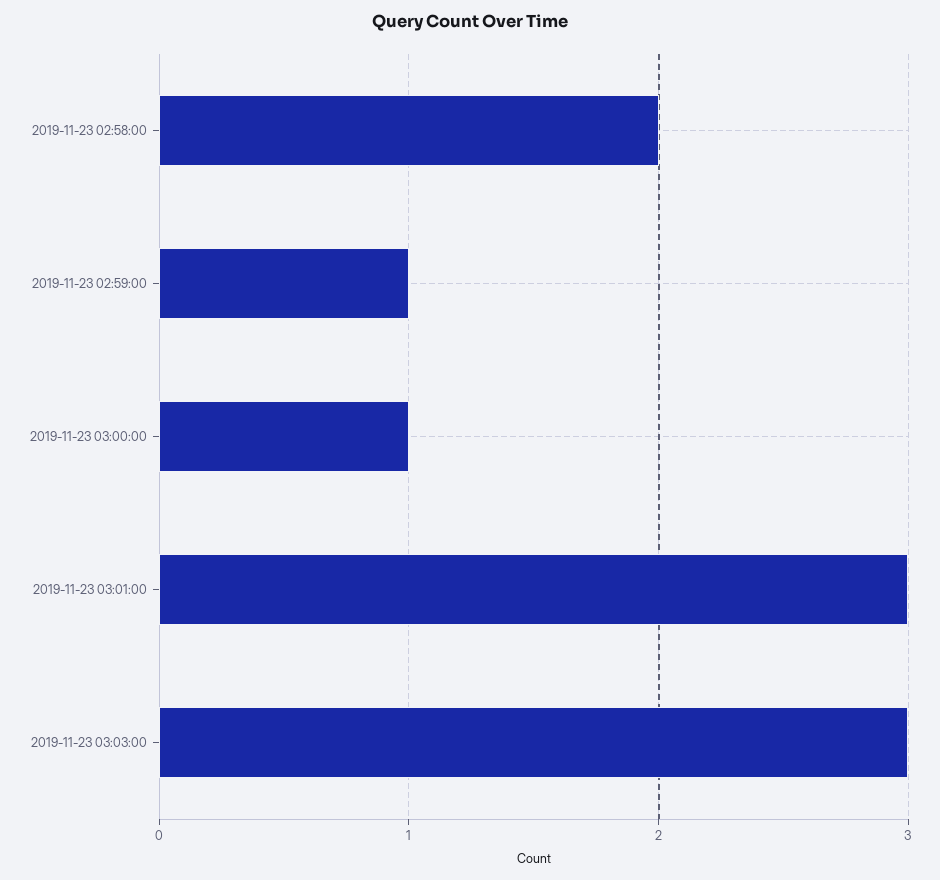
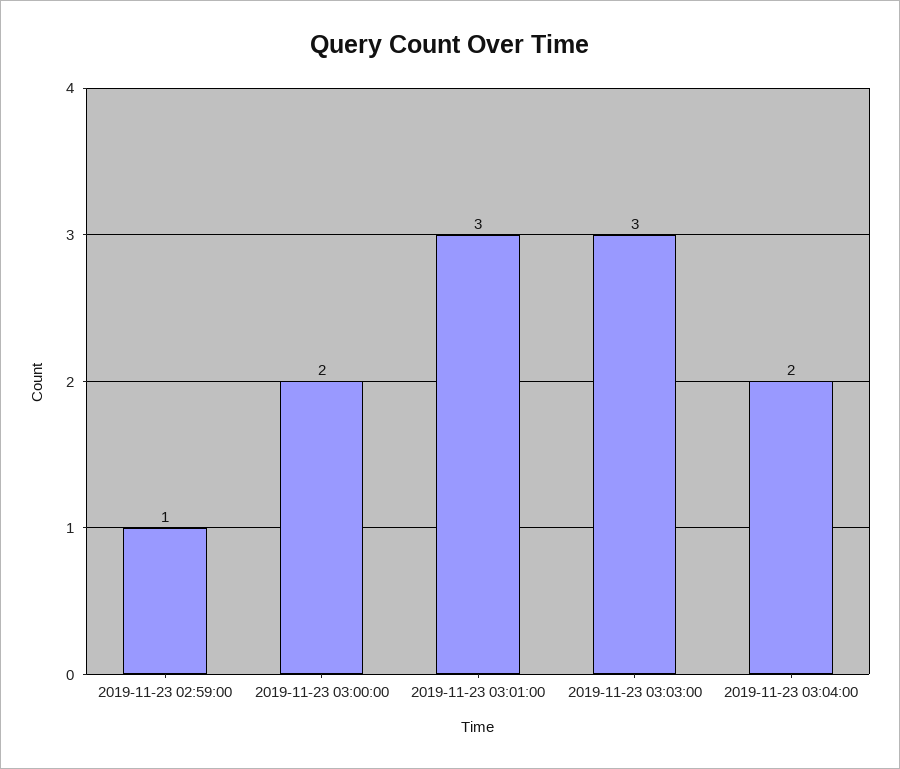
2019-11-23 02:58:00: 2 -> none
2019-11-23 03:00:00: 1 -> 2
2019-11-23 03:04:00: none -> 2

